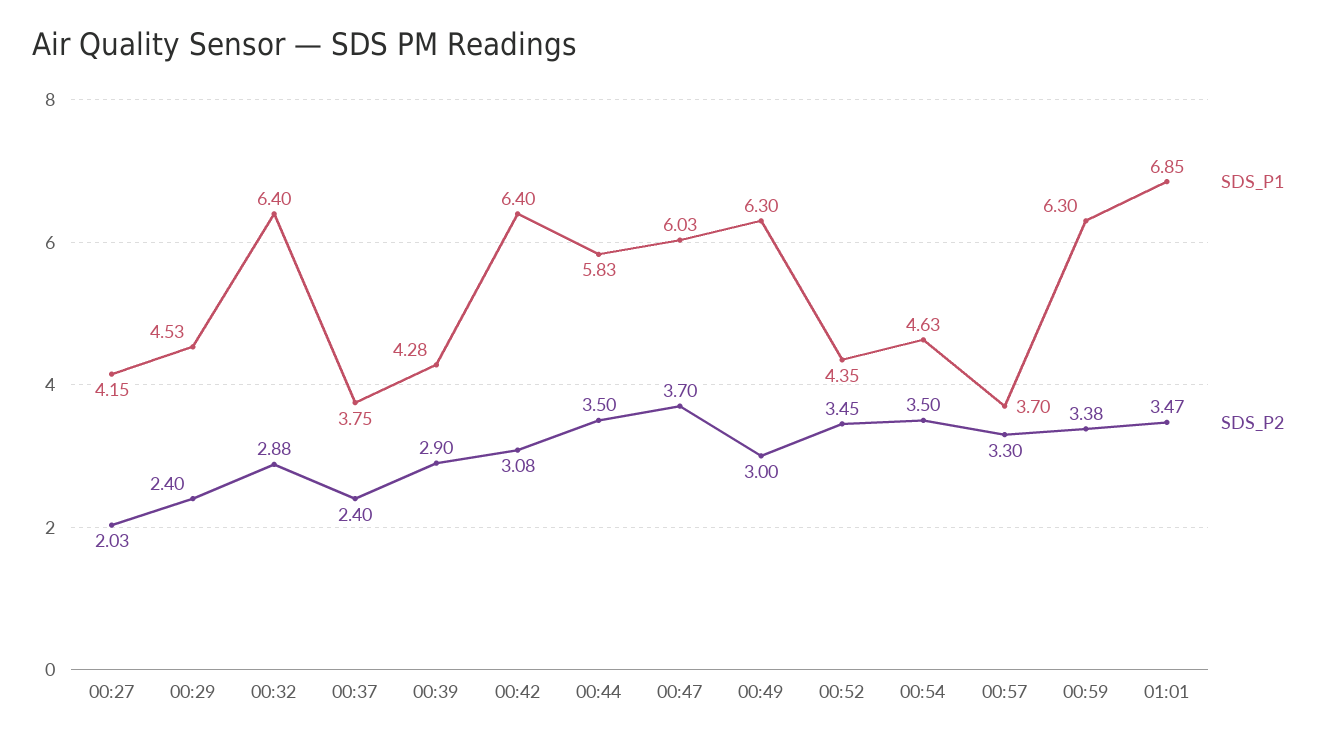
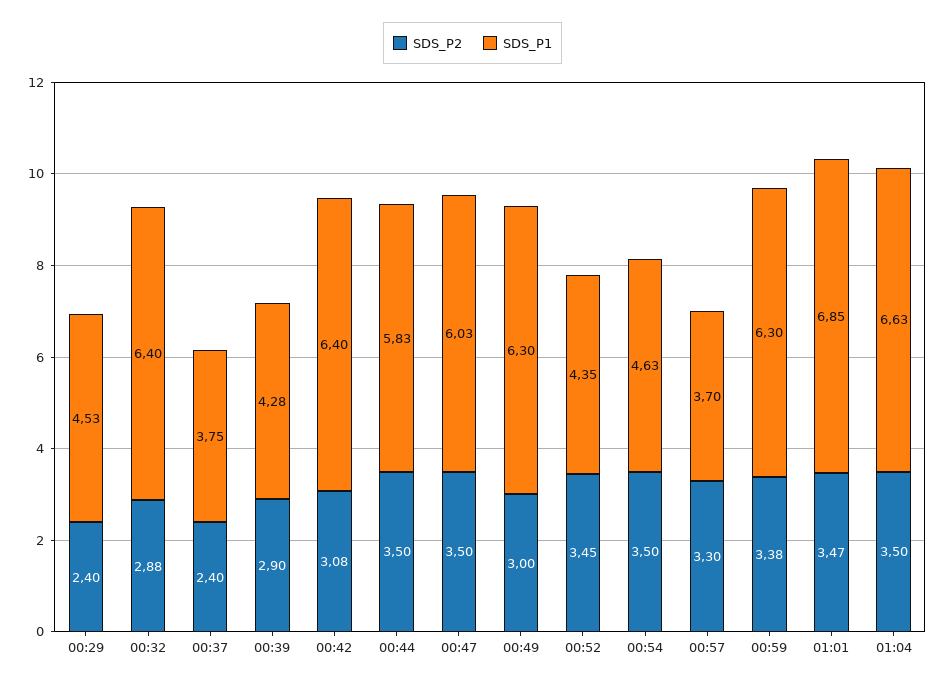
SDS_P1, 00:27: 4.15 -> none
SDS_P2, 00:27: 2.03 -> none
SDS_P2, 00:47: 3.7 -> 3.5
SDS_P2, 01:04: none -> 3.5
SDS_P1, 01:04: none -> 6.63

